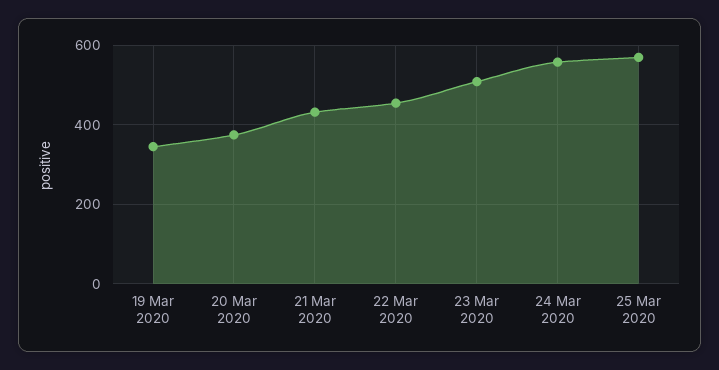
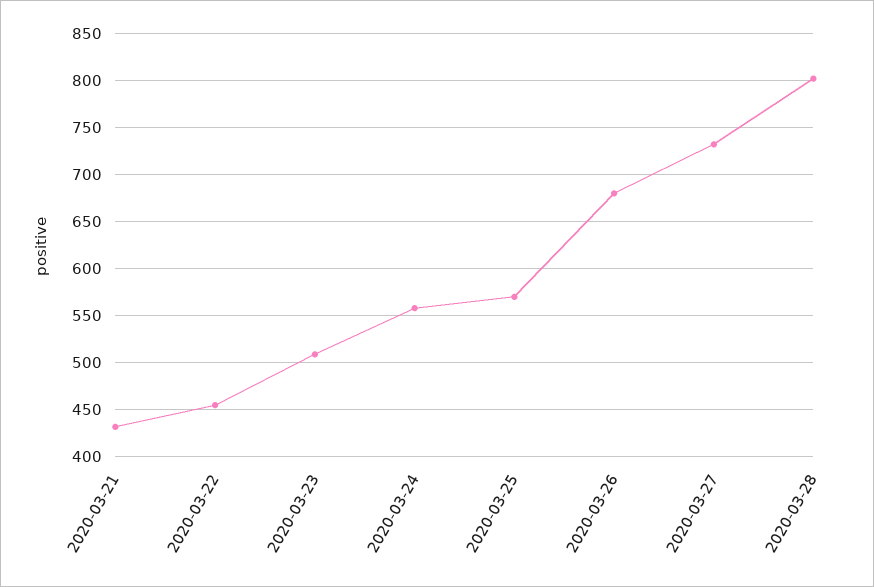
19 Mar 2020: 340 -> none
20 Mar 2020: 380 -> none
2020-03-26: none -> 680
2020-03-27: none -> 730
2020-03-28: none -> 800

